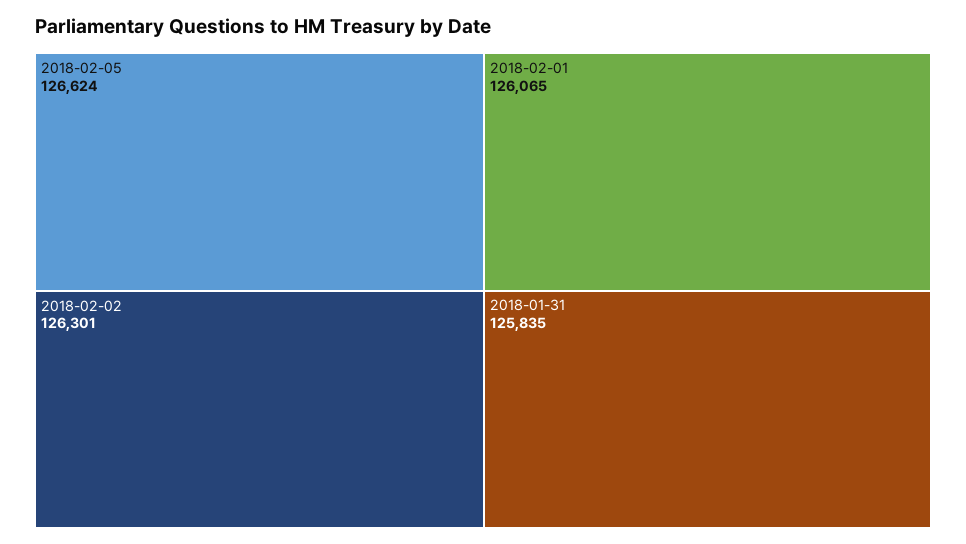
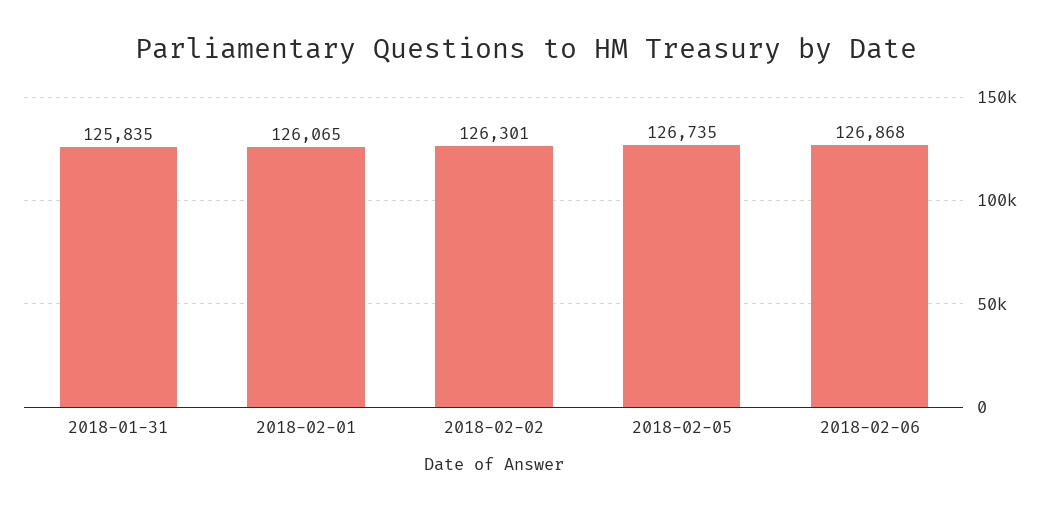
2018-02-05: 126624 -> 126735
2018-02-06: none -> 126868

